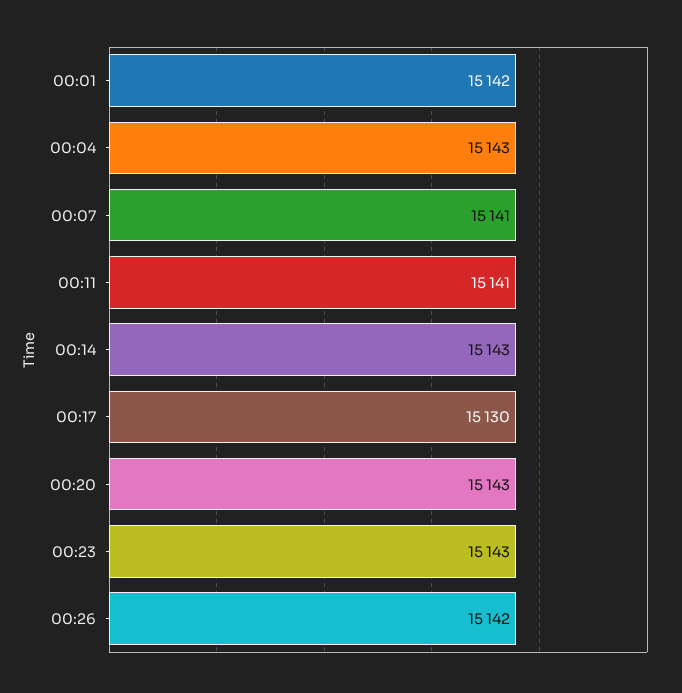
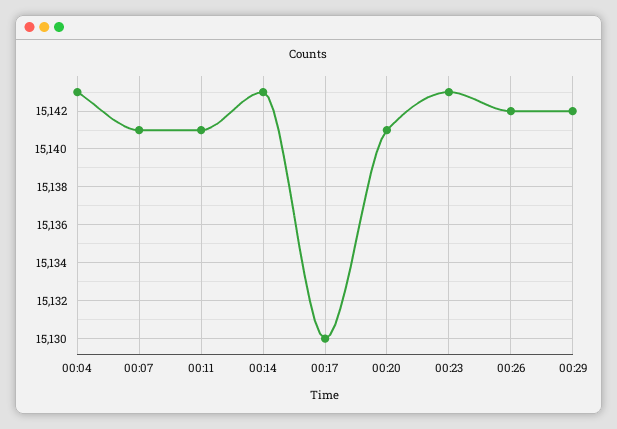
00:01: 15142 -> none
00:20: 15143 -> 15141
00:29: none -> 15142

